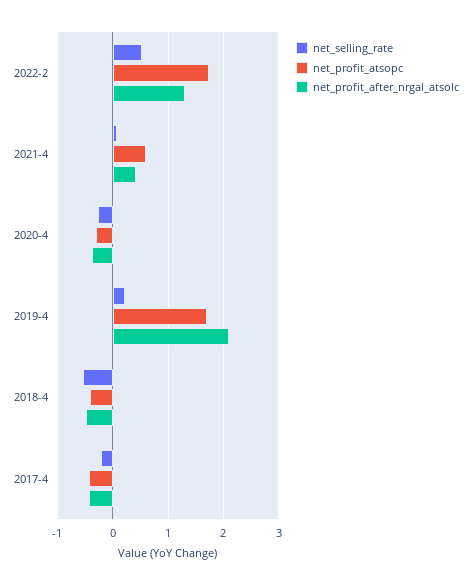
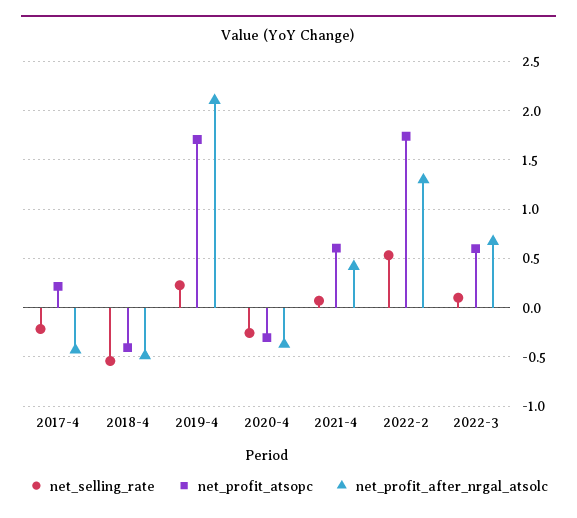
net_profit_atsopc, 2017-4: -0.4 -> 0.2
net_selling_rate, 2022-3: none -> 0.1
net_profit_atsopc, 2022-3: none -> 0.6
net_profit_after_nrgal_atsolc, 2022-3: none -> 0.7

